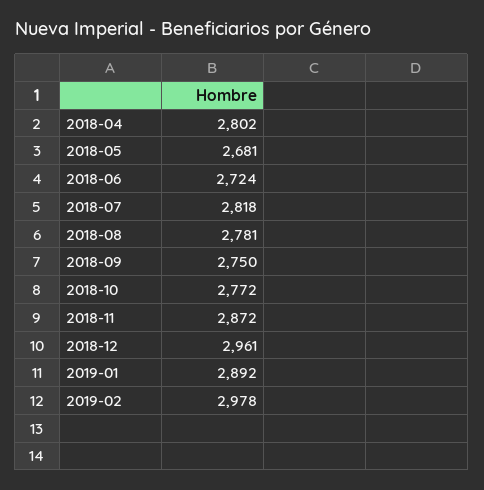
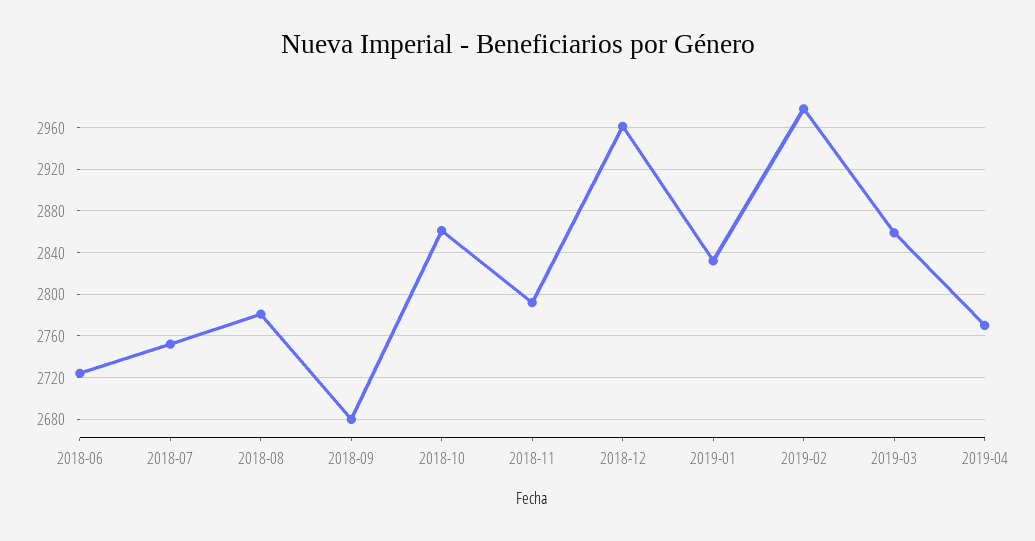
2018-04: 2802 -> none
2018-05: 2681 -> none
2018-07: 2818 -> 2750
2018-09: 2750 -> 2680
2018-10: 2772 -> 2860
2018-11: 2872 -> 2790
2019-01: 2892 -> 2830
2019-03: none -> 2860
2019-04: none -> 2770

